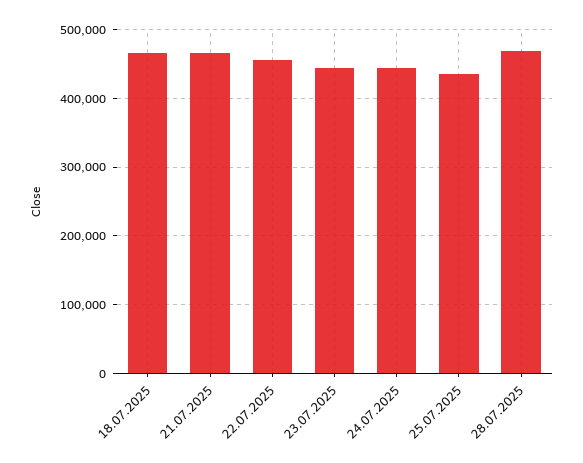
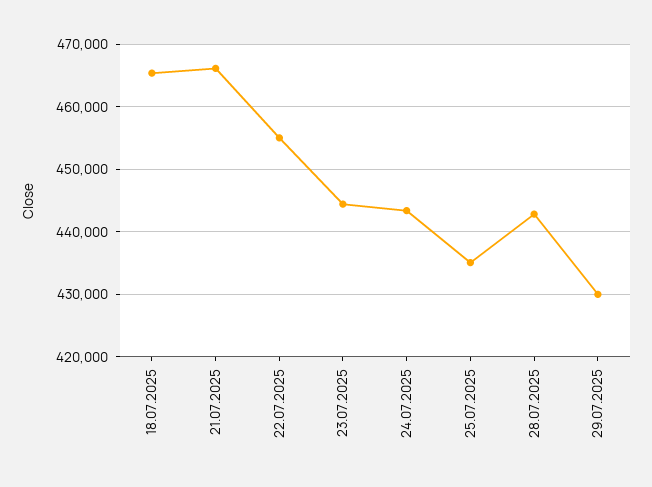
28.07.2025: 470000 -> 443000
29.07.2025: none -> 430000

